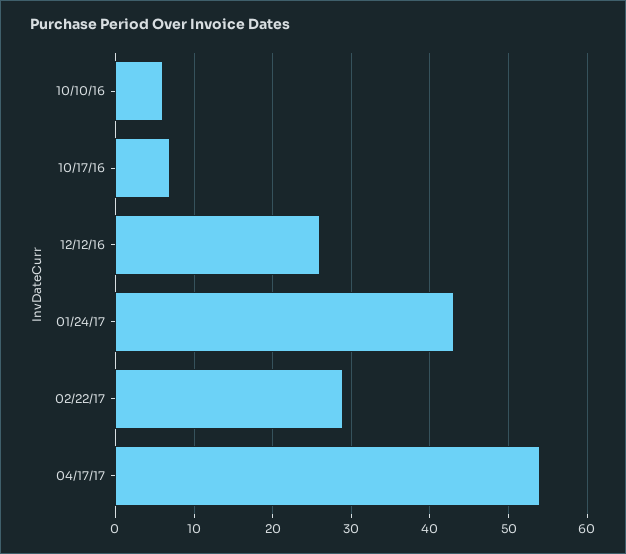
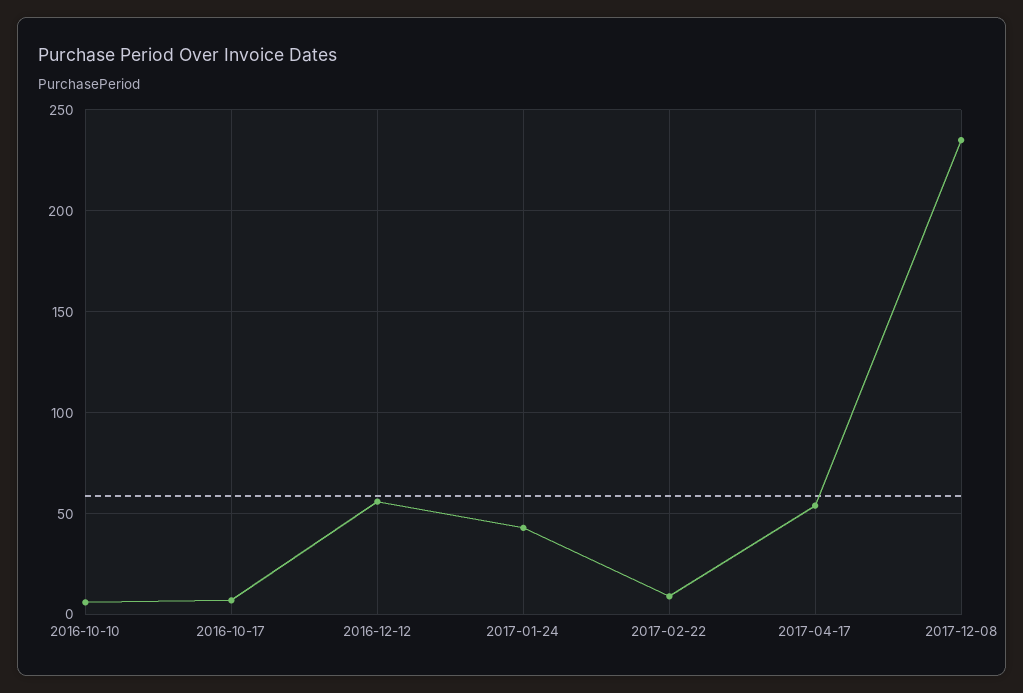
12/12/16: 26 -> 55
02/22/17: 29 -> 10
2017-12-08: none -> 235

